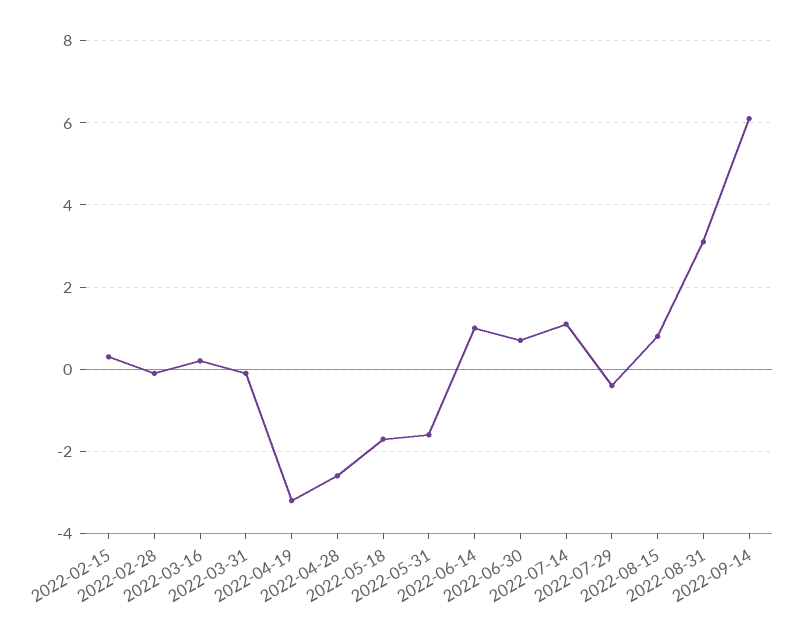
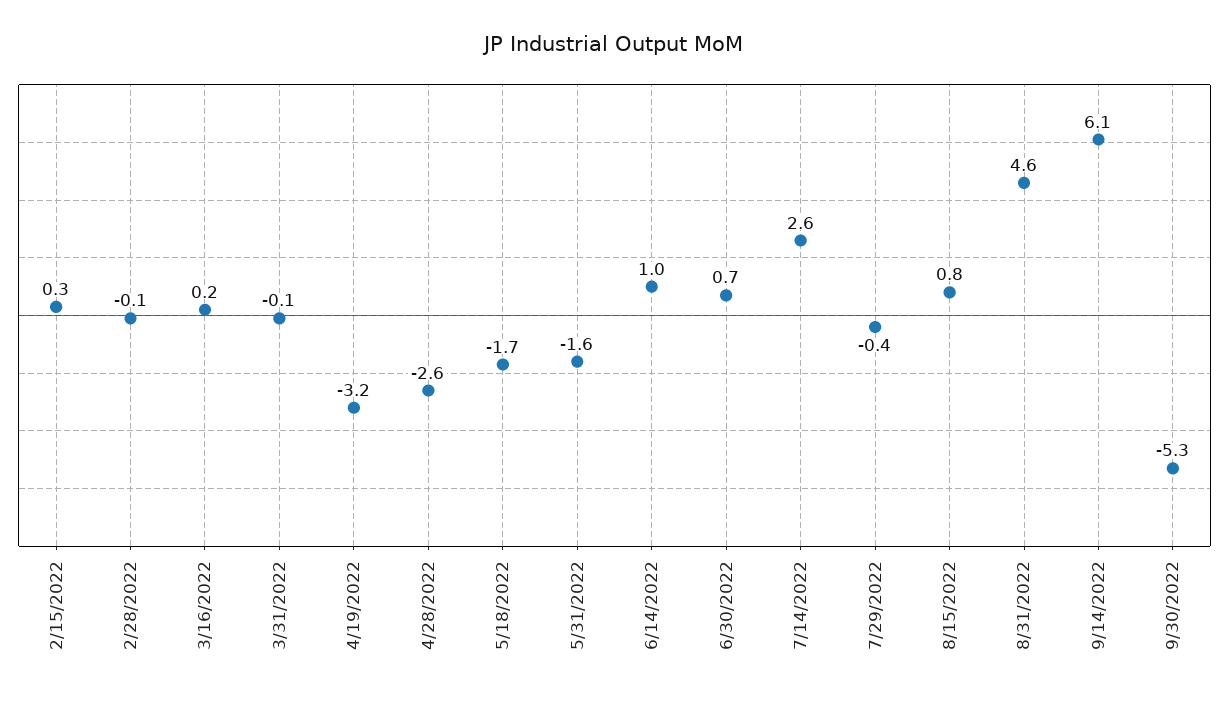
2022-07-14: 1 -> 2.6
2022-08-31: 3 -> 4.6
9/30/2022: none -> -5.3

